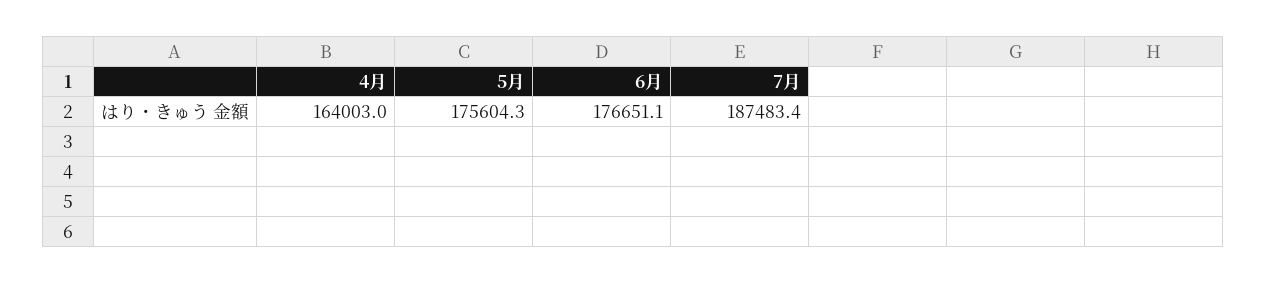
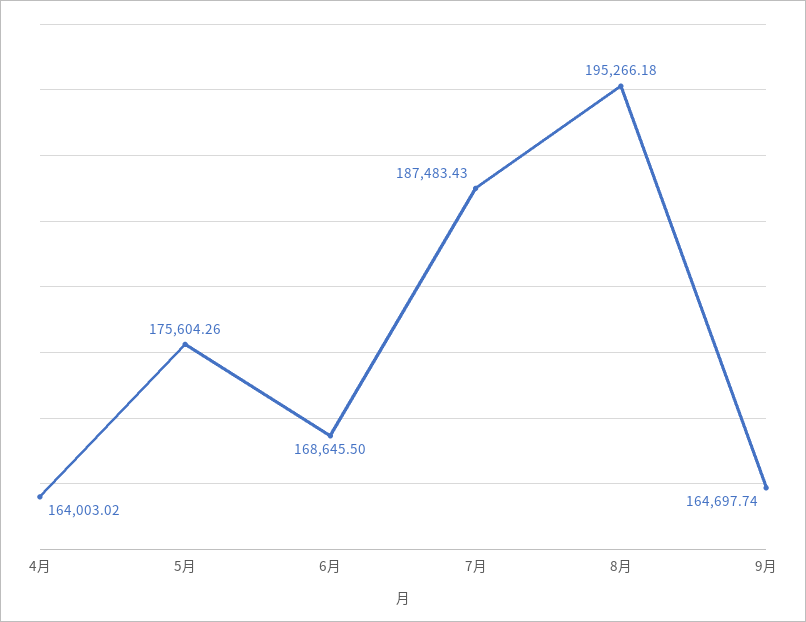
6月: 176651.1 -> 168645.5
8月: none -> 195266.18
9月: none -> 164697.74

